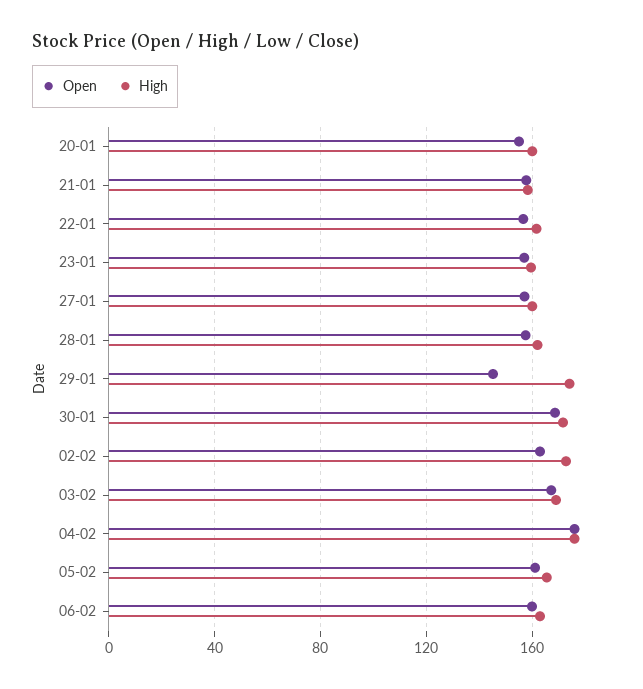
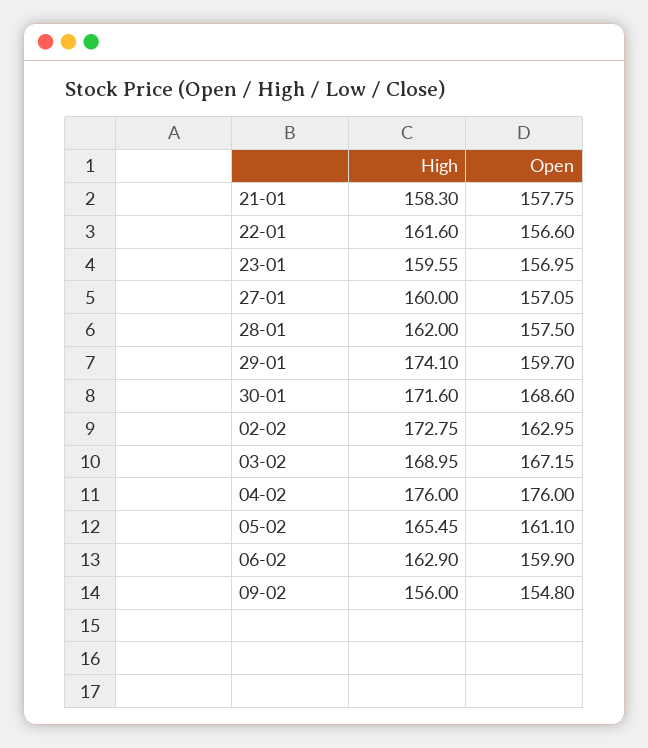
Open, 20-01: 155 -> none
High, 20-01: 160 -> none
Open, 29-01: 145 -> 159.7
High, 09-02: none -> 156
Open, 09-02: none -> 154.8

